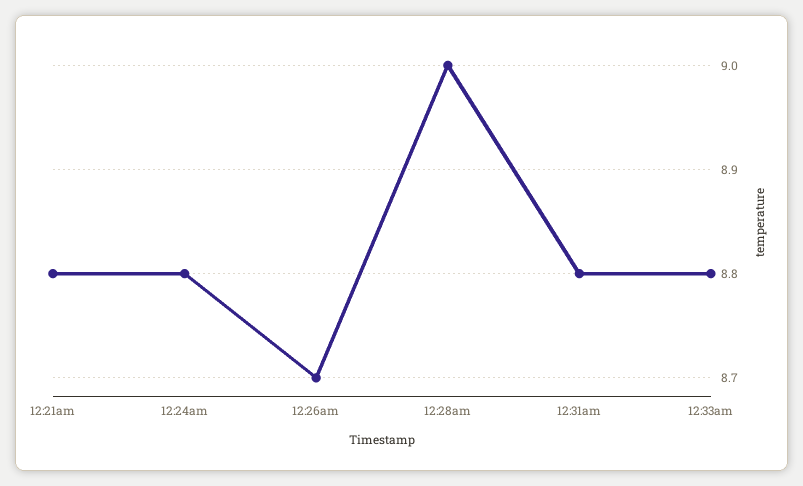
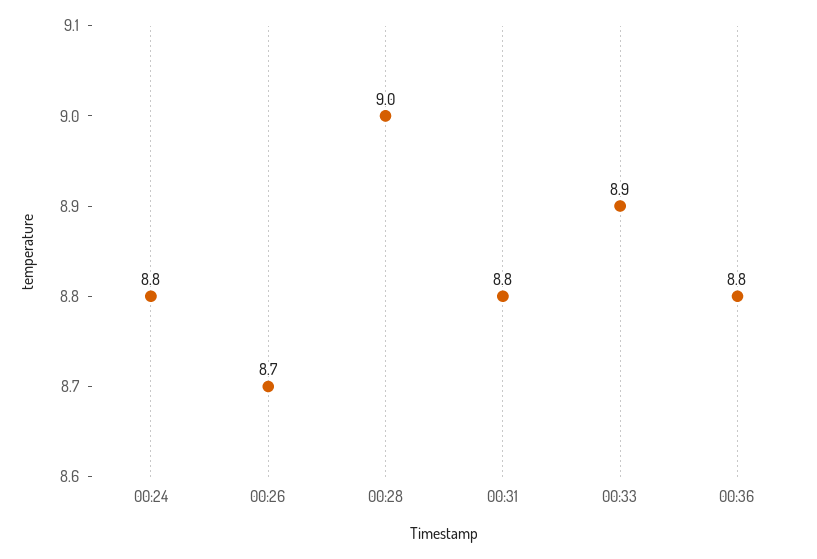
12:21am: 8.8 -> none
12:33am: 8.8 -> 8.9
00:36: none -> 8.8

